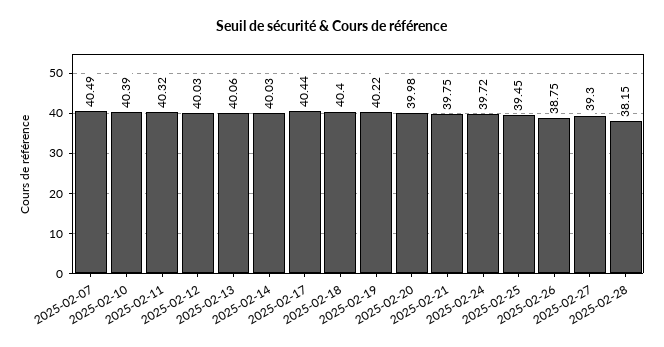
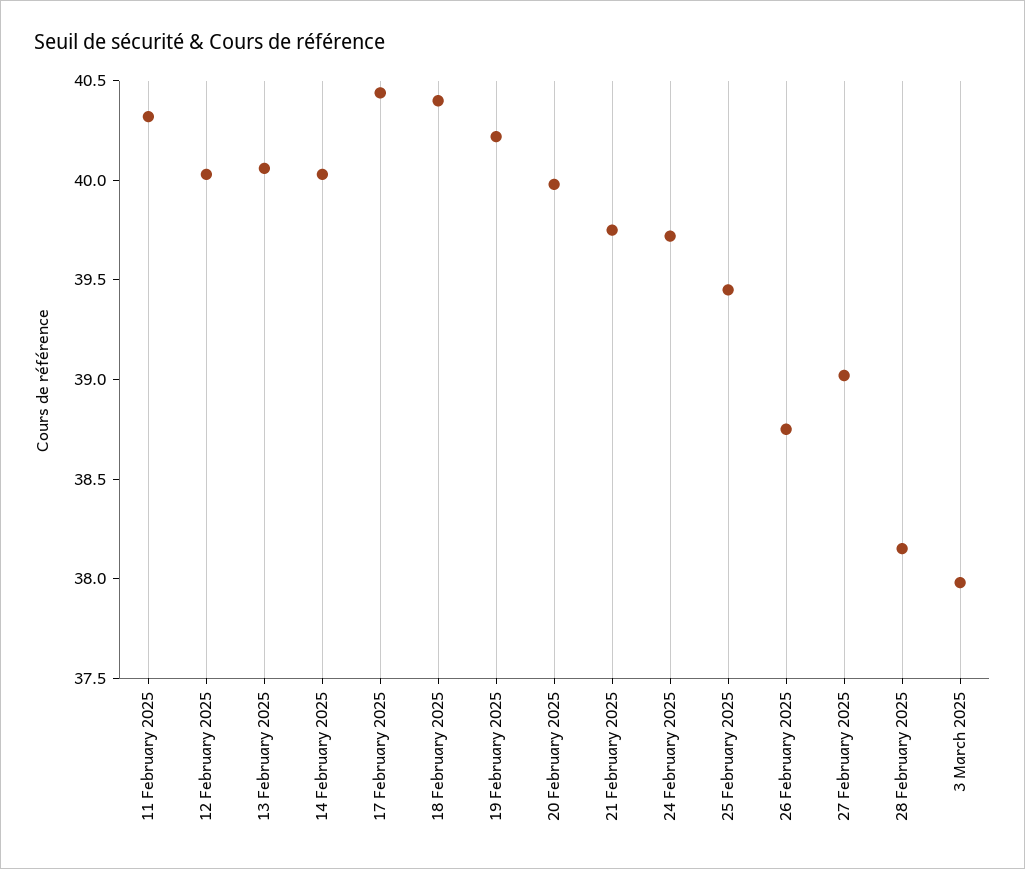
2025-02-07: 40.49 -> none
2025-02-10: 40.39 -> none
2025-02-27: 39.3 -> 39
3 March 2025: none -> 38

